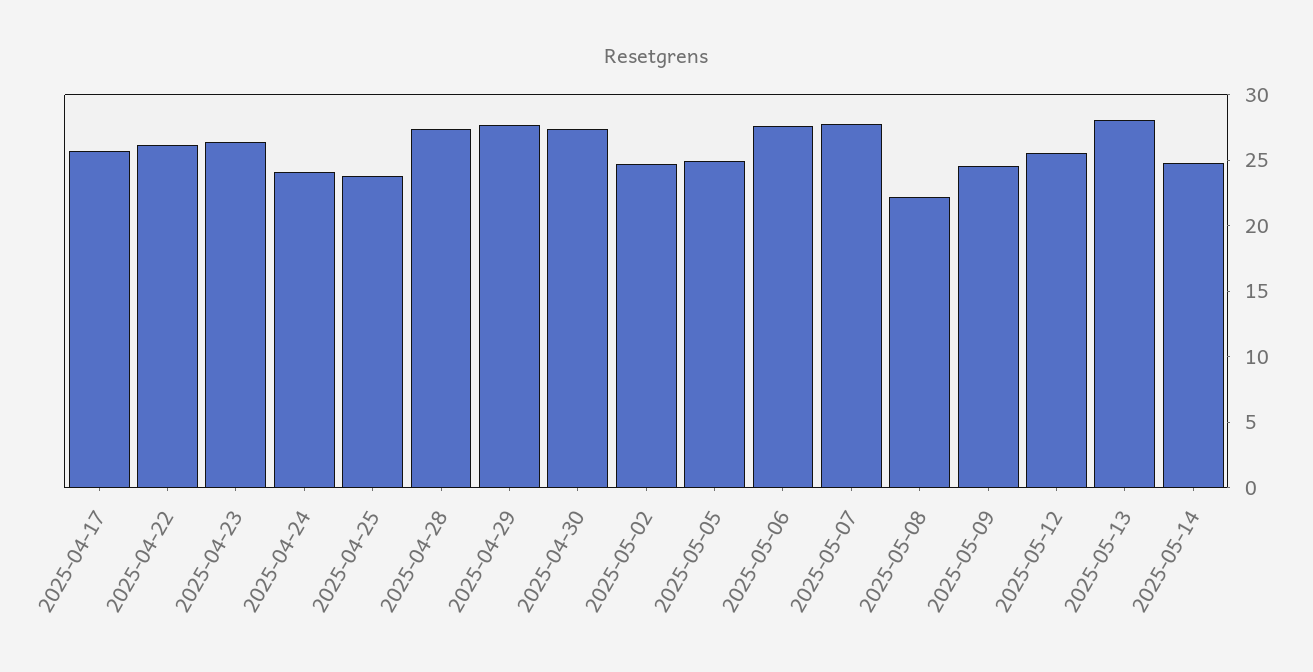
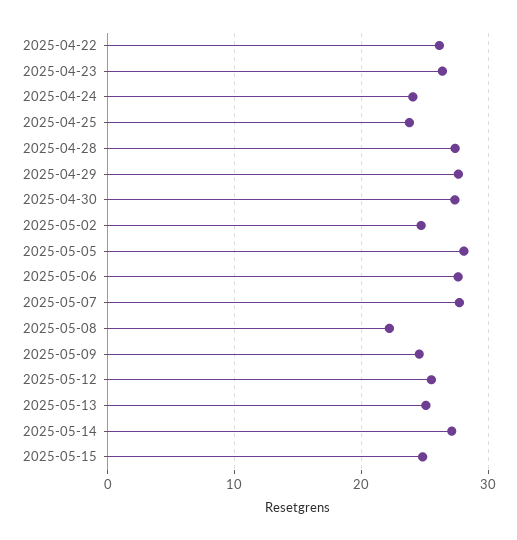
2025-04-17: 26 -> none
2025-05-05: 25 -> 28
2025-05-13: 28 -> 25
2025-05-14: 25 -> 27
2025-05-15: none -> 25

